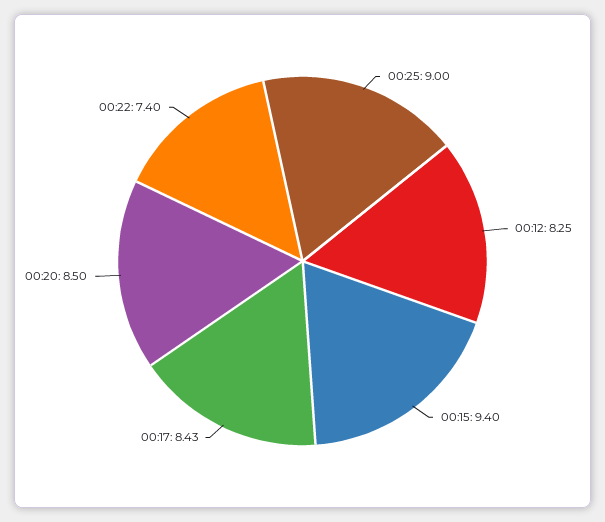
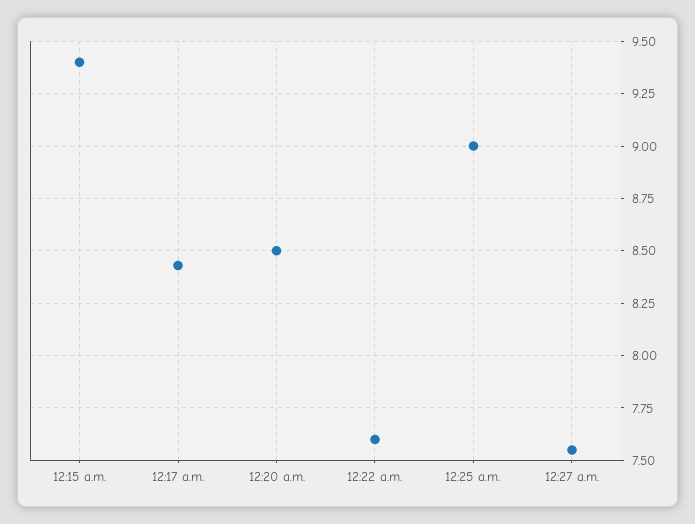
00:12: 8.25 -> none
00:22: 7.4 -> 7.6
12:27 a.m.: none -> 7.55

